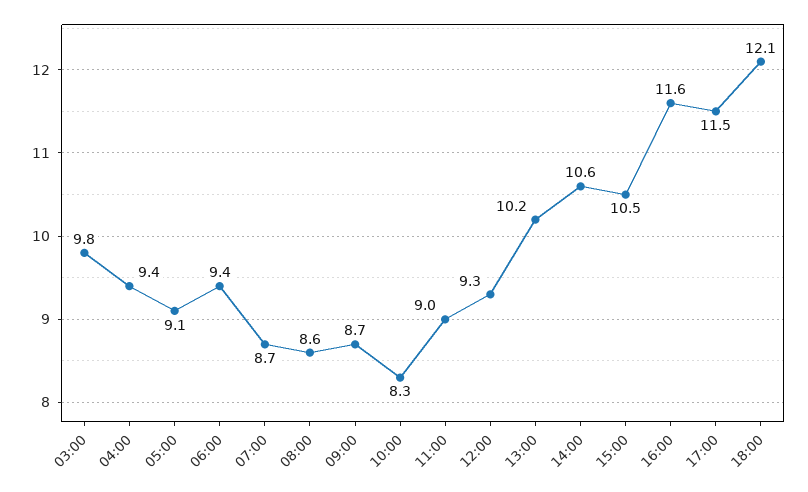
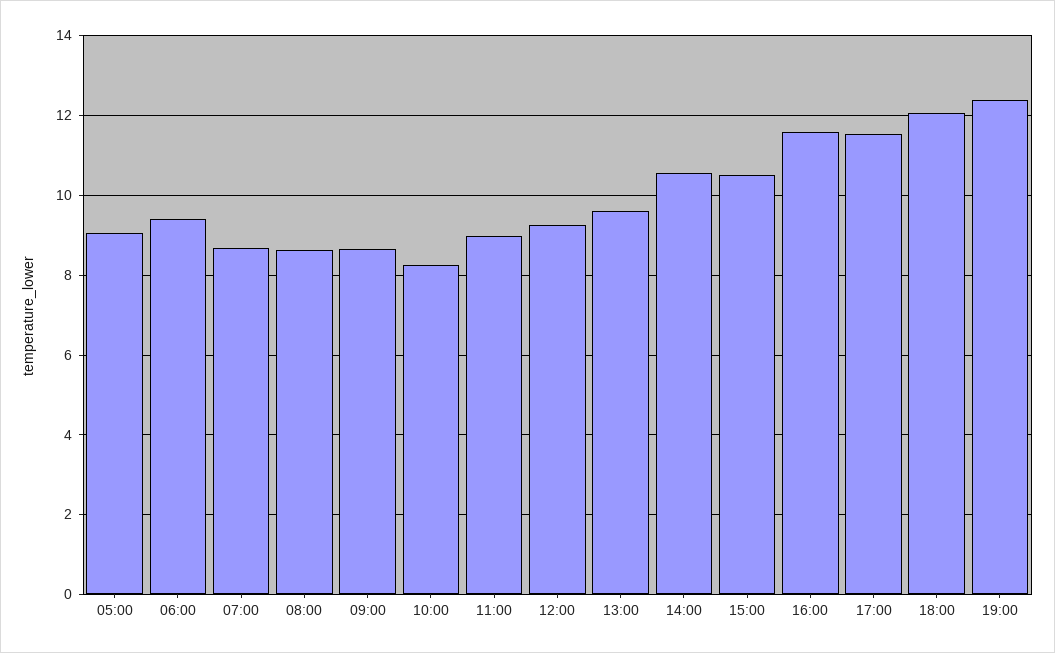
03:00: 9.8 -> none
04:00: 9.4 -> none
13:00: 10.2 -> 9.6
19:00: none -> 12.4

